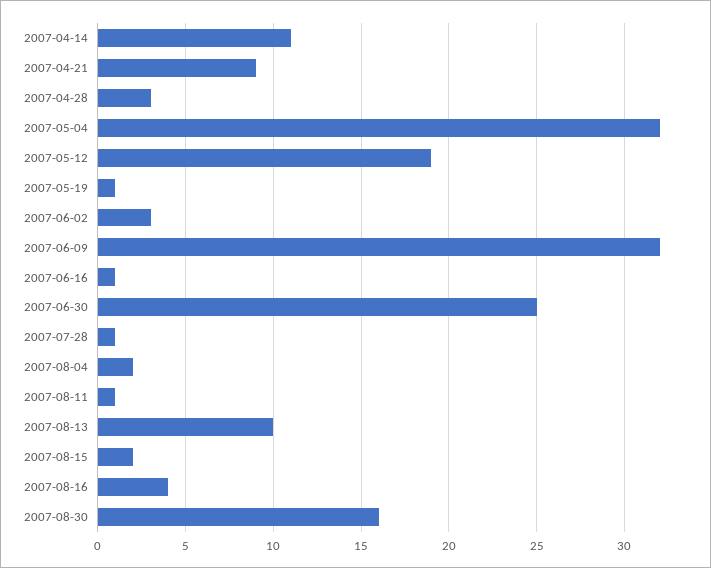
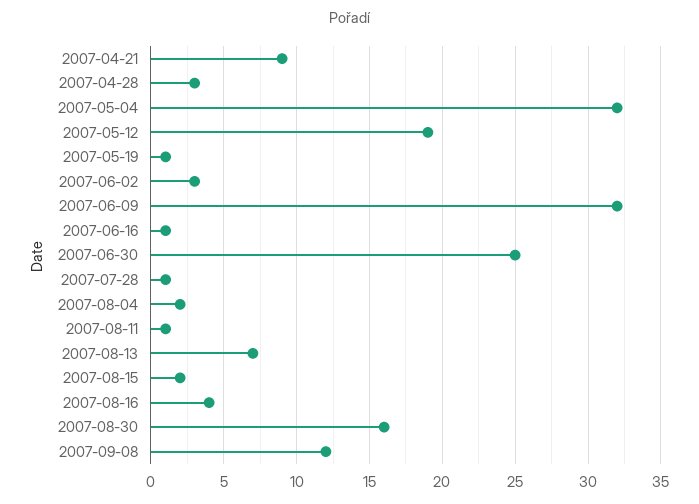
2007-04-14: 11 -> none
2007-08-13: 10 -> 7
2007-09-08: none -> 12

